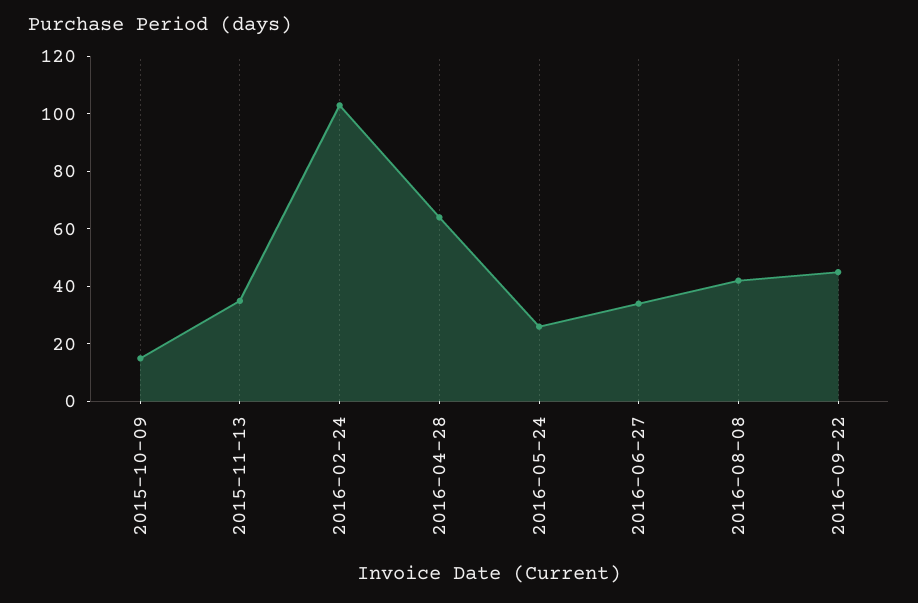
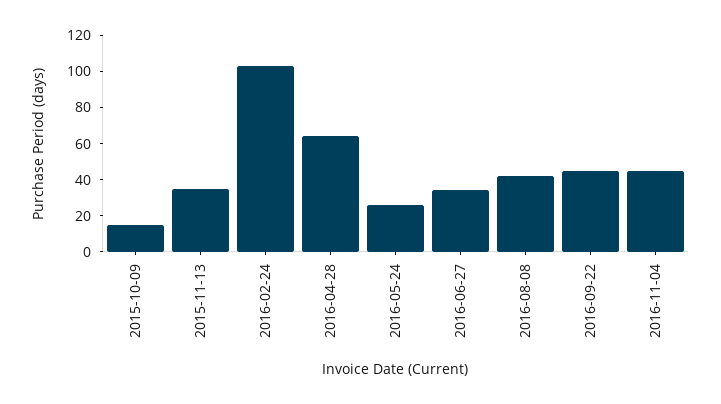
2016-11-04: none -> 45

